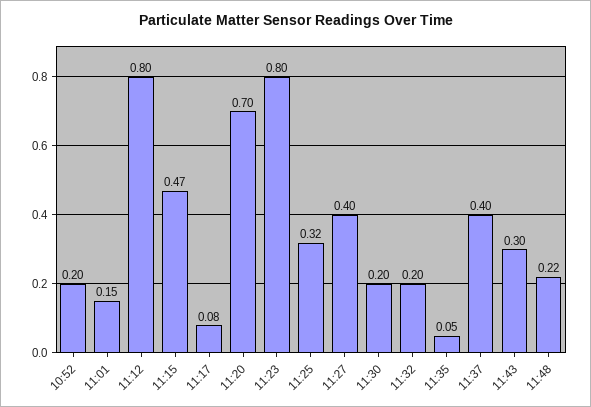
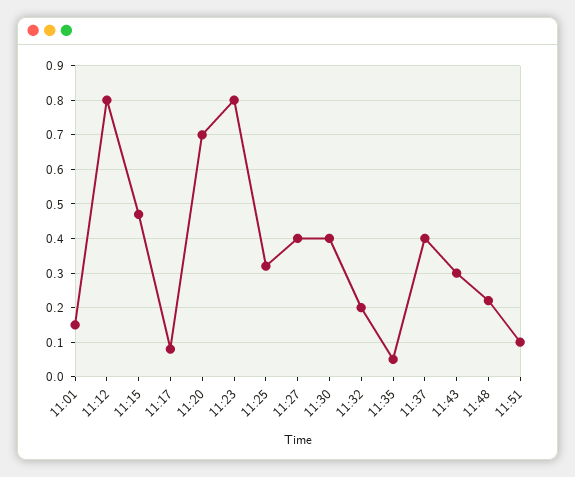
10:52: 0.2 -> none
11:30: 0.2 -> 0.4
11:51: none -> 0.1

